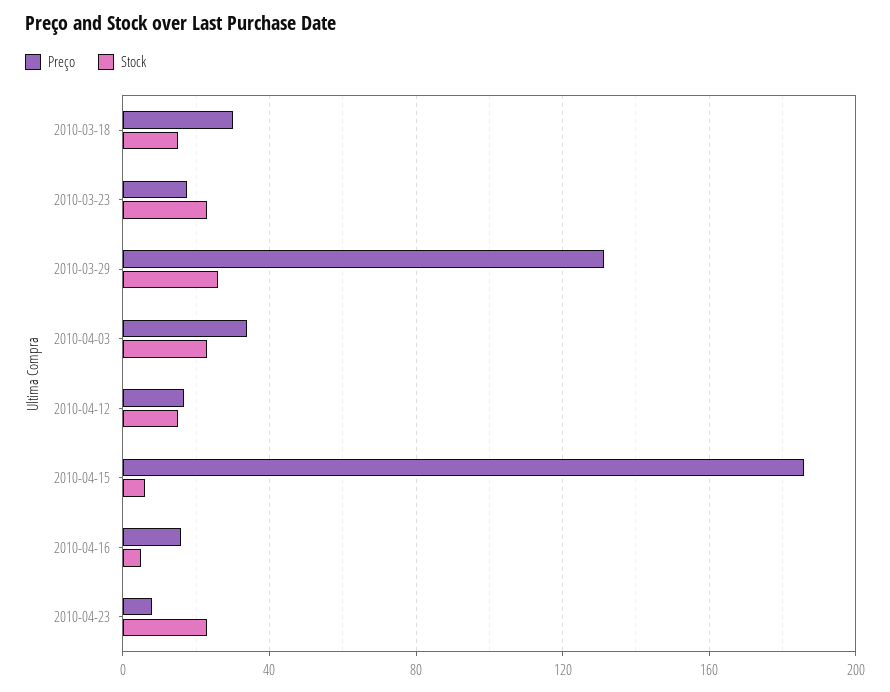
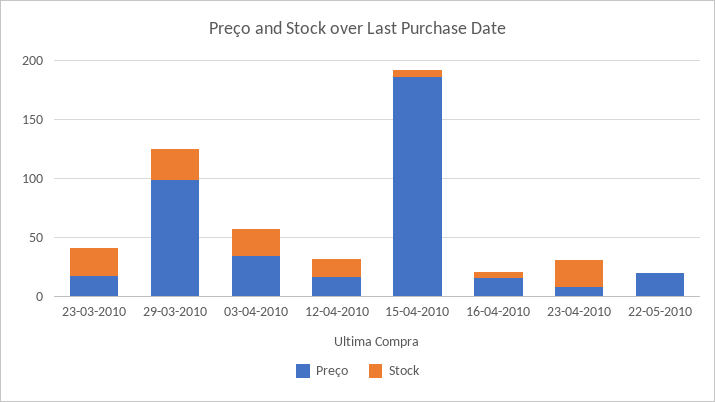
Preço, 2010-03-18: 30 -> none
Stock, 2010-03-18: 15 -> none
Preço, 2010-03-29: 130 -> 100
Preço, 22-05-2010: none -> 20
Stock, 22-05-2010: none -> 0

